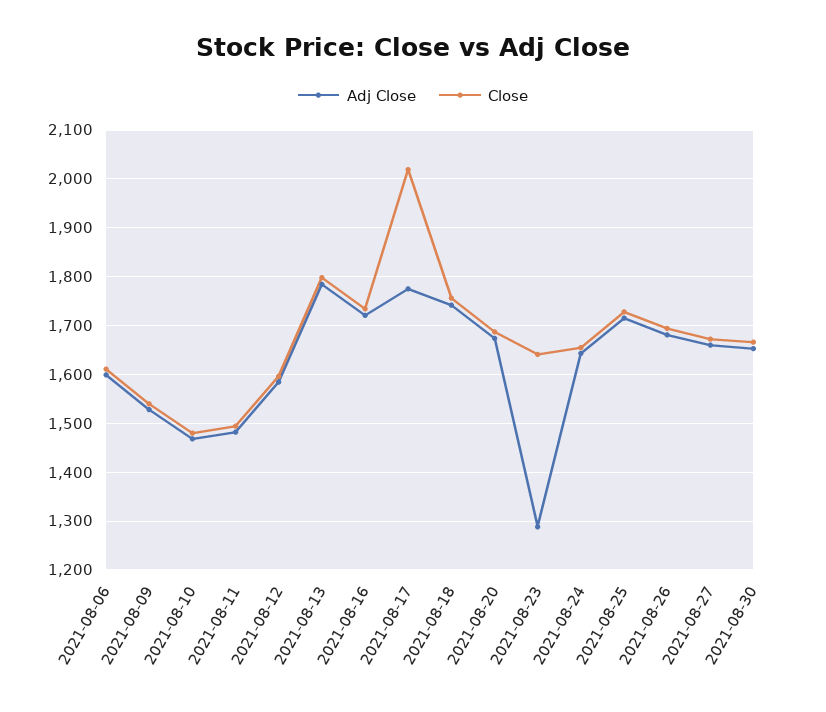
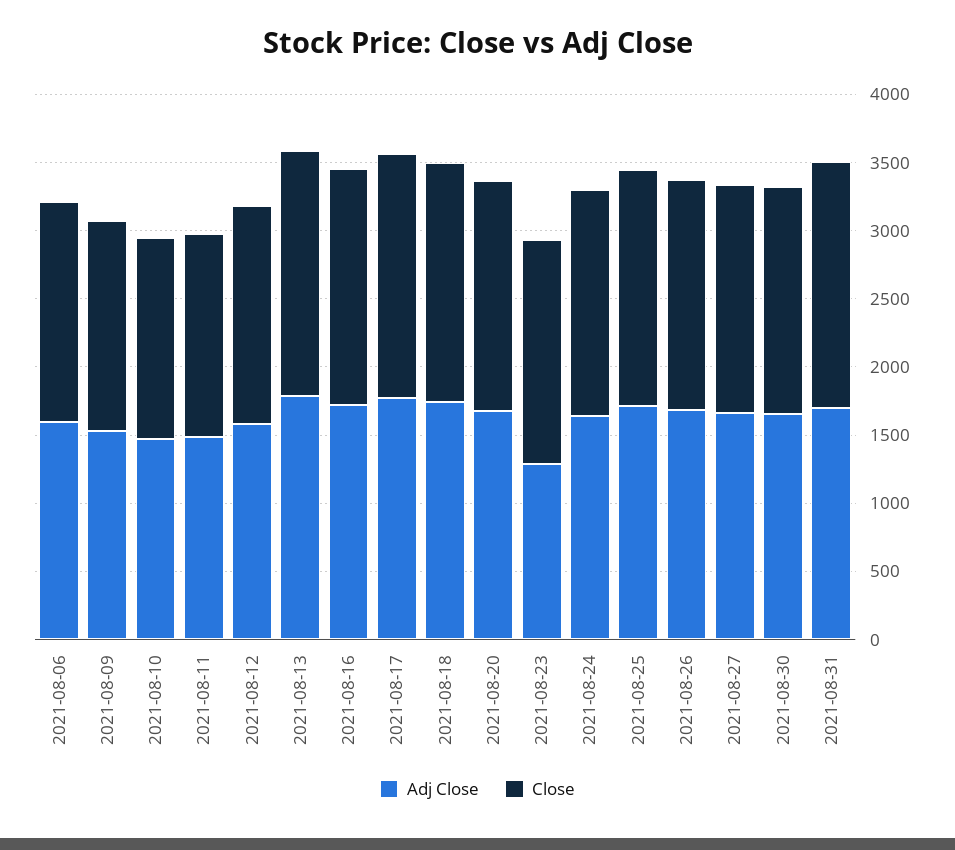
Close, 2021-08-17: 2020 -> 1800
Adj Close, 2021-08-31: none -> 1700
Close, 2021-08-31: none -> 1800

